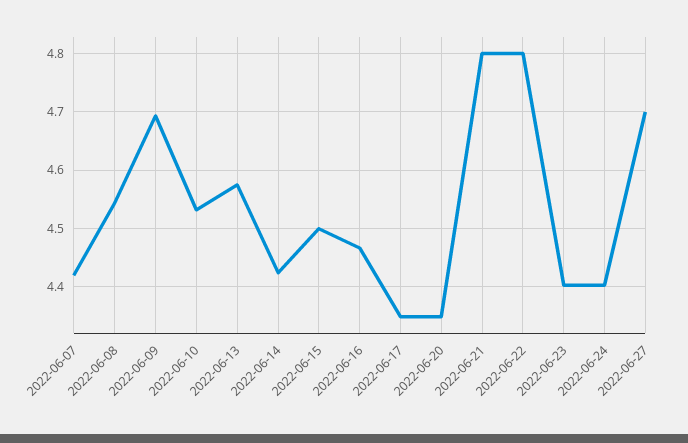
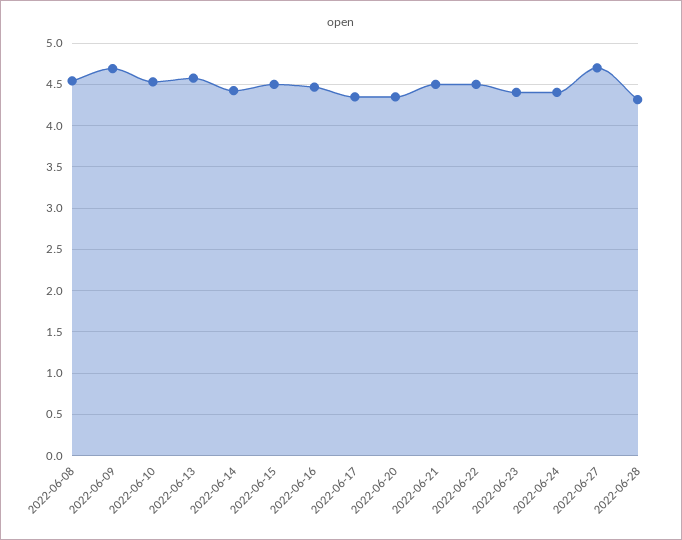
2022-06-07: 4.42 -> none
2022-06-21: 4.8 -> 4.5
2022-06-22: 4.8 -> 4.5
2022-06-28: none -> 4.3

